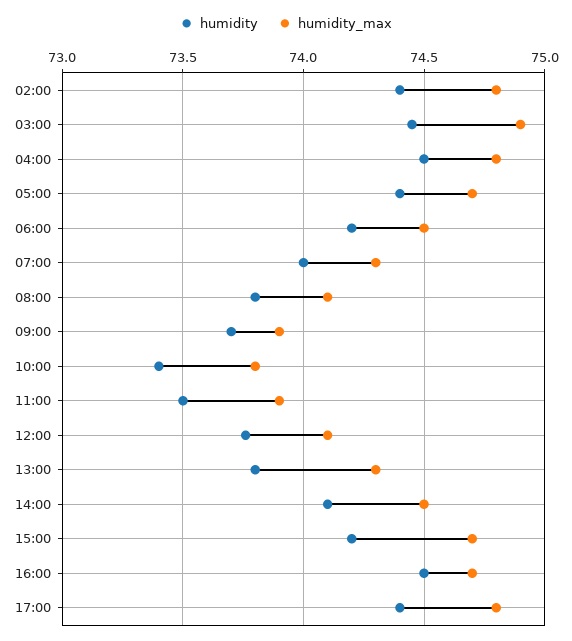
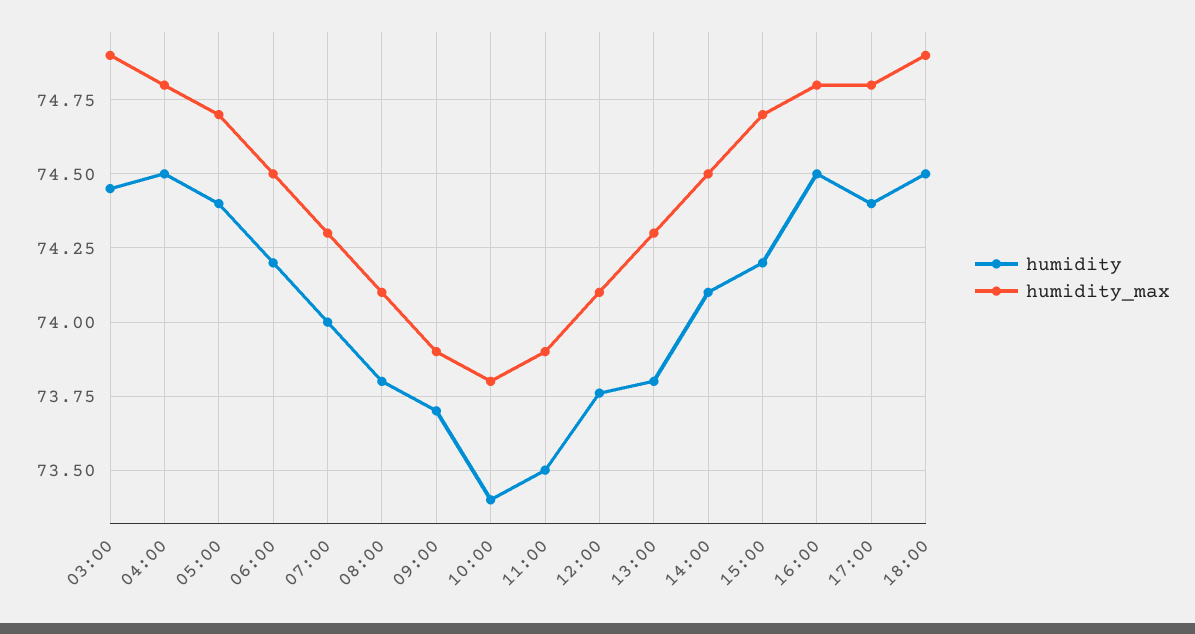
humidity, 02:00: 74.4 -> none
humidity_max, 02:00: 74.8 -> none
humidity_max, 16:00: 74.7 -> 74.8
humidity, 18:00: none -> 74.5
humidity_max, 18:00: none -> 74.9

